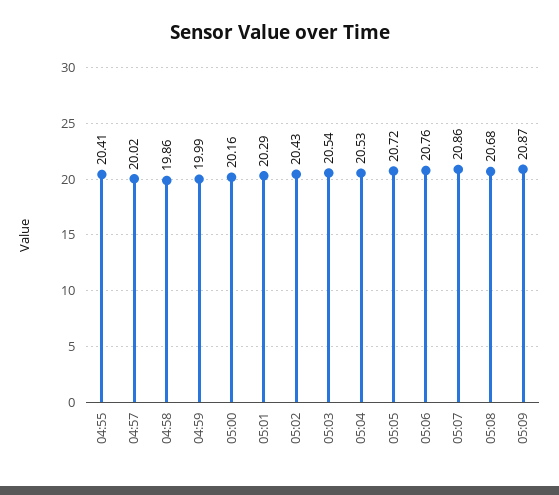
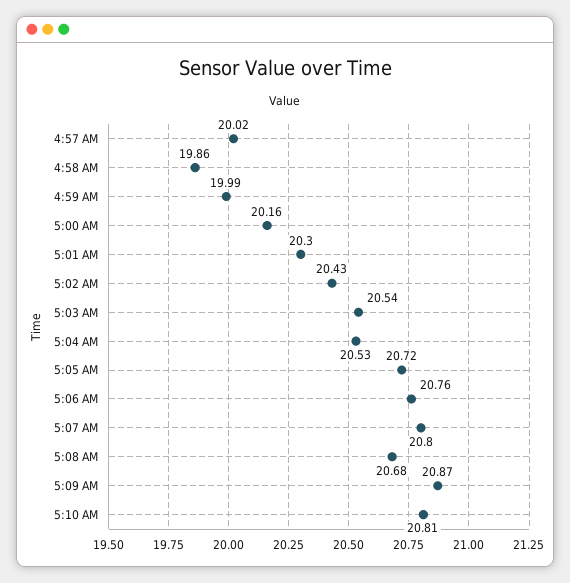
04:55: 20.41 -> none
05:01: 20.29 -> 20.3
05:07: 20.86 -> 20.8
5:10 AM: none -> 20.81

